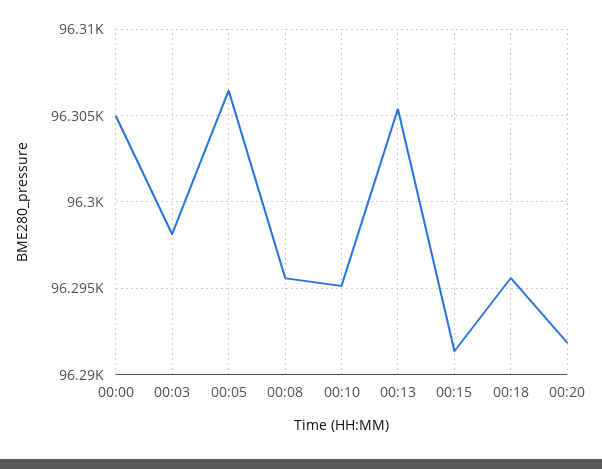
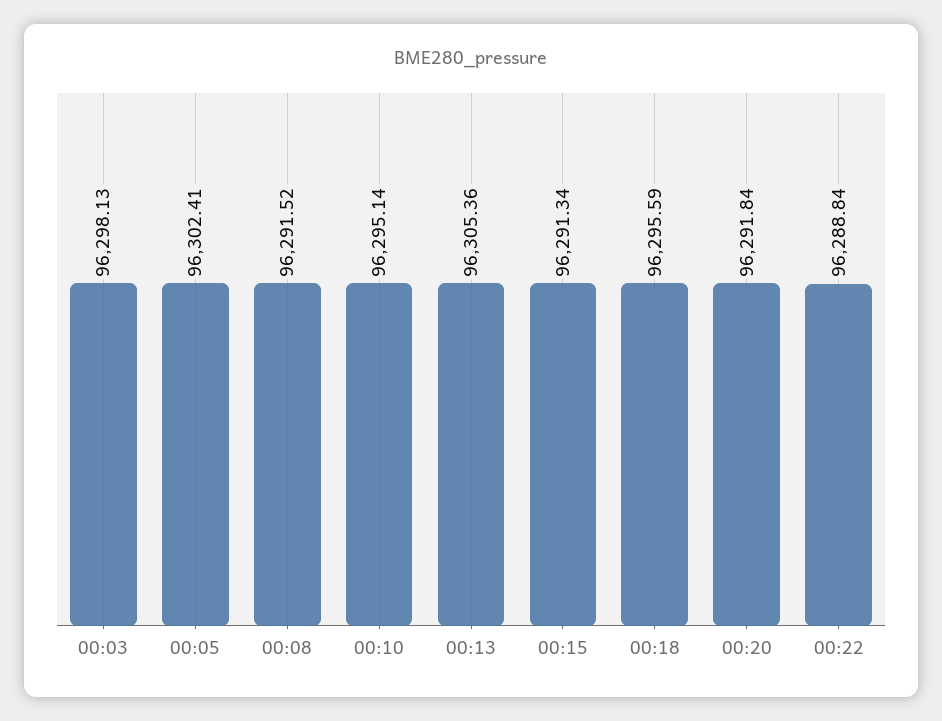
00:00: 96305 -> none
00:05: 96306.5 -> 96302.41
00:08: 96295.5 -> 96291.52
00:22: none -> 96288.84

